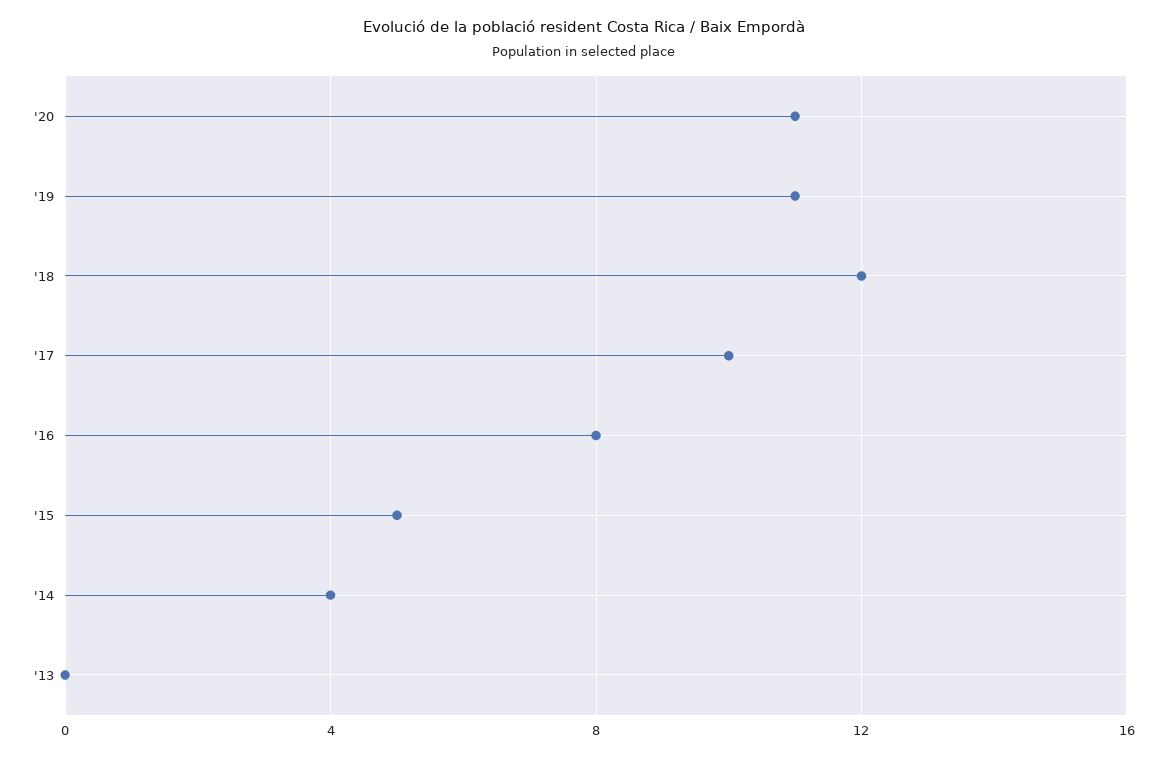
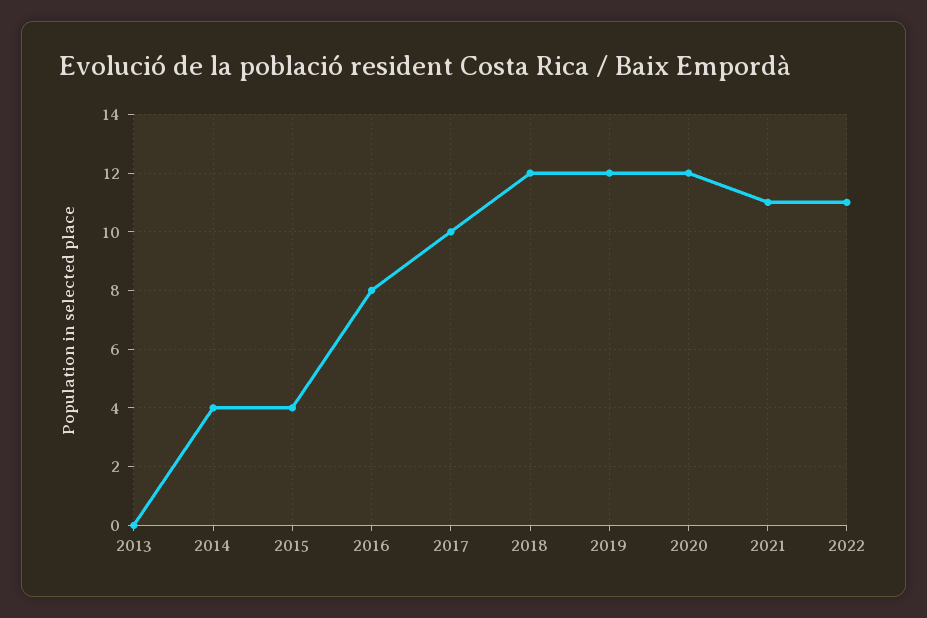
'20: 11 -> 12
'19: 11 -> 12
'15: 5 -> 4
2021: none -> 11
2022: none -> 11

